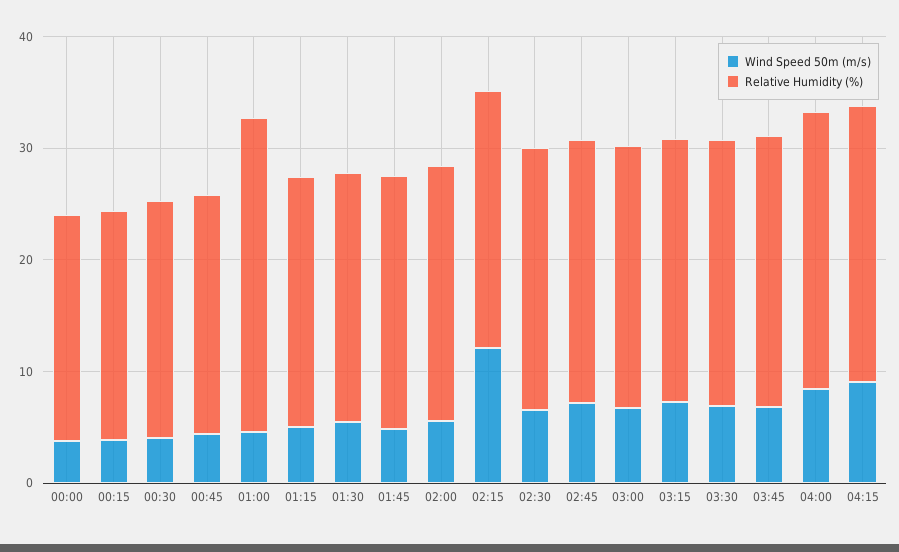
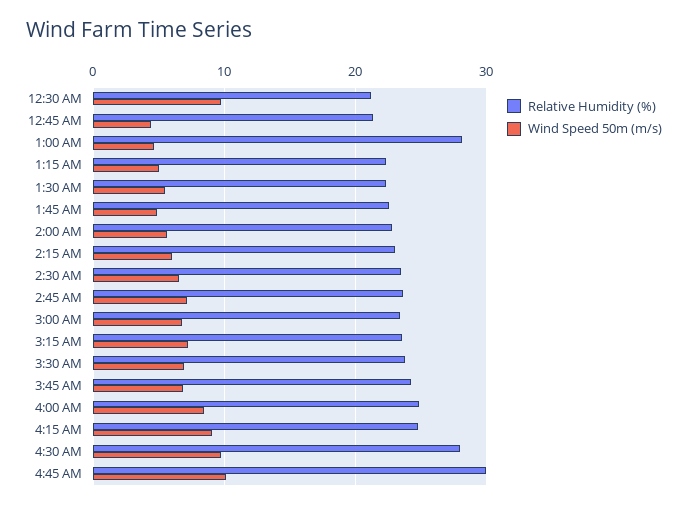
Wind Speed 50m (m/s), 00:00: 4 -> none
Relative Humidity (%), 00:00: 20 -> none
Wind Speed 50m (m/s), 00:15: 4 -> none
Relative Humidity (%), 00:15: 20 -> none
Wind Speed 50m (m/s), 00:30: 4 -> 10
Wind Speed 50m (m/s), 02:15: 12 -> 6
Relative Humidity (%), 4:30 AM: none -> 28
Wind Speed 50m (m/s), 4:30 AM: none -> 10
Relative Humidity (%), 4:45 AM: none -> 30
Wind Speed 50m (m/s), 4:45 AM: none -> 10

